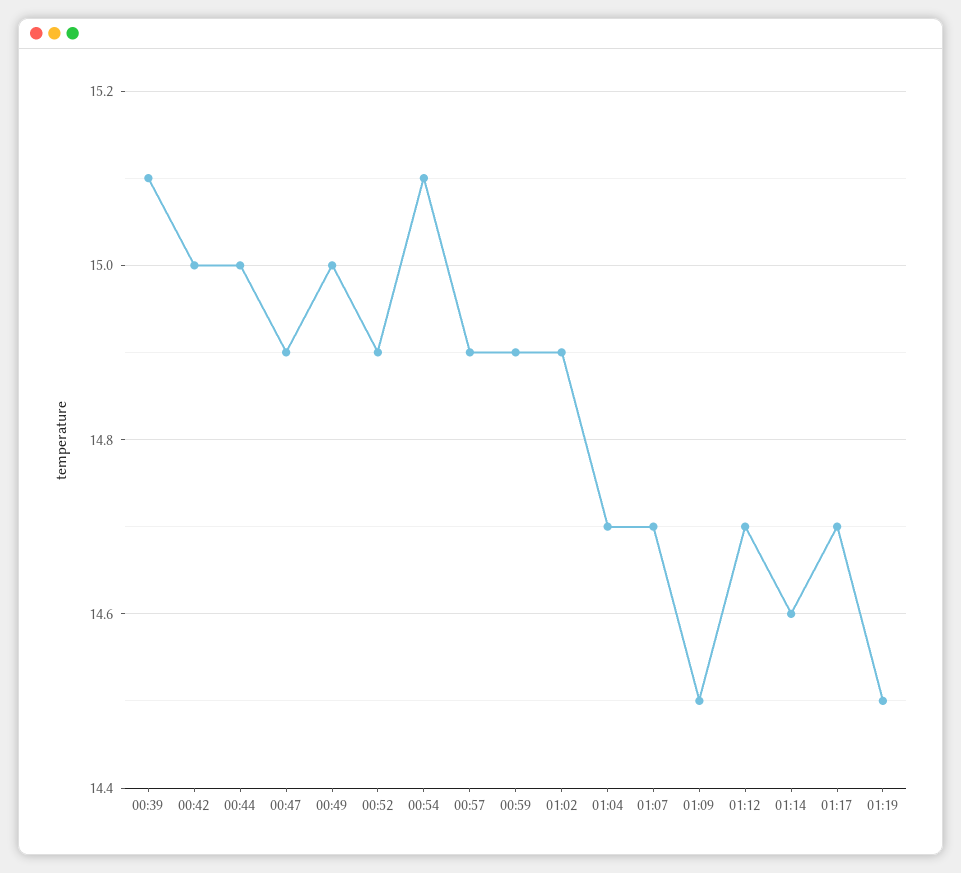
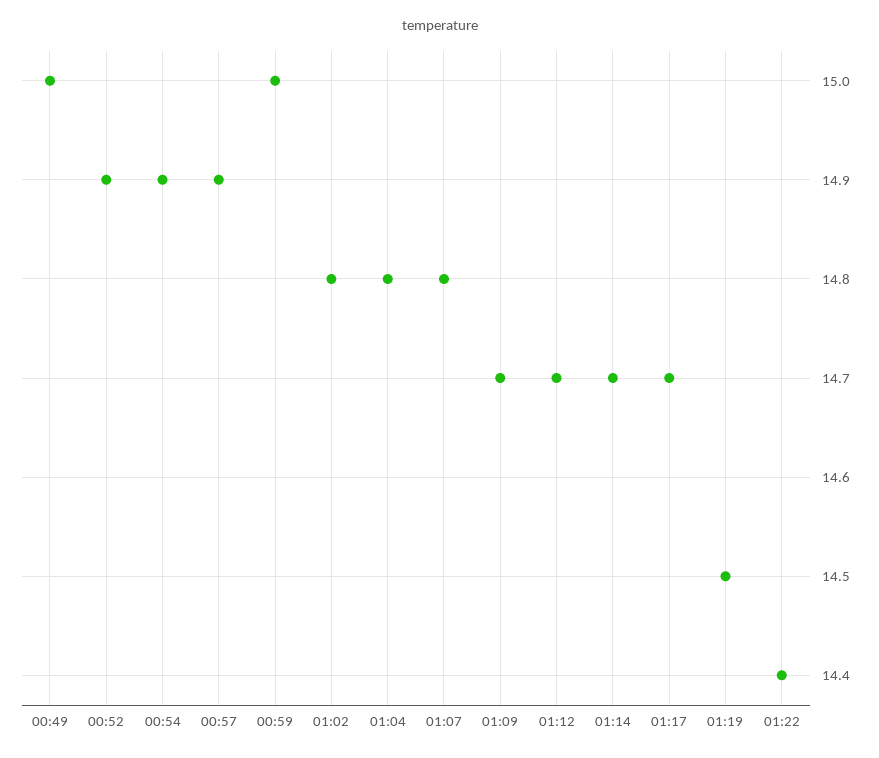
00:39: 15.1 -> none
00:42: 15 -> none
00:44: 15 -> none
00:47: 14.9 -> none
00:54: 15.1 -> 14.9
00:59: 14.9 -> 15
01:02: 14.9 -> 14.8
01:04: 14.7 -> 14.8
01:07: 14.7 -> 14.8
01:09: 14.5 -> 14.7
01:14: 14.6 -> 14.7
01:22: none -> 14.4

